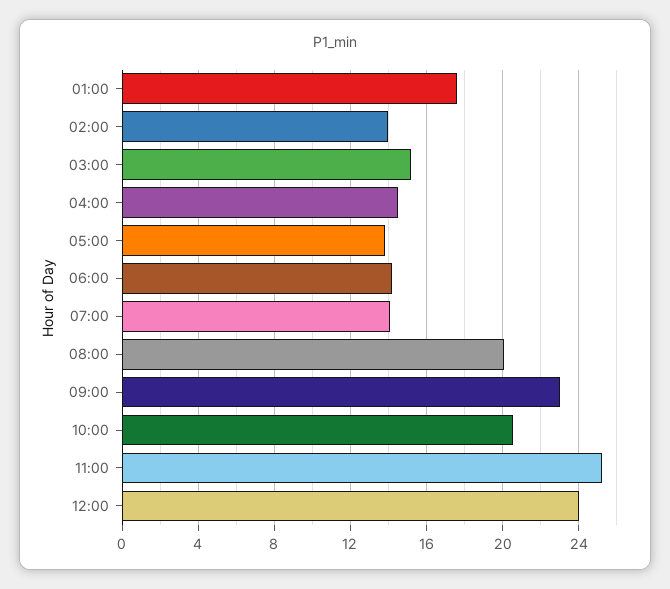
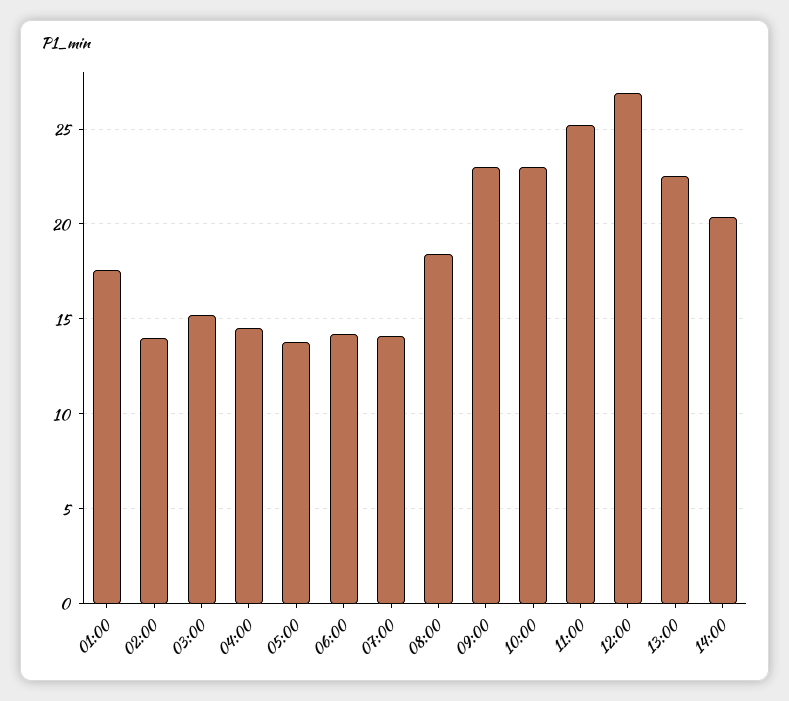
08:00: 20 -> 18.5
10:00: 20.5 -> 23
12:00: 24 -> 27
13:00: none -> 22.5
14:00: none -> 20.5

